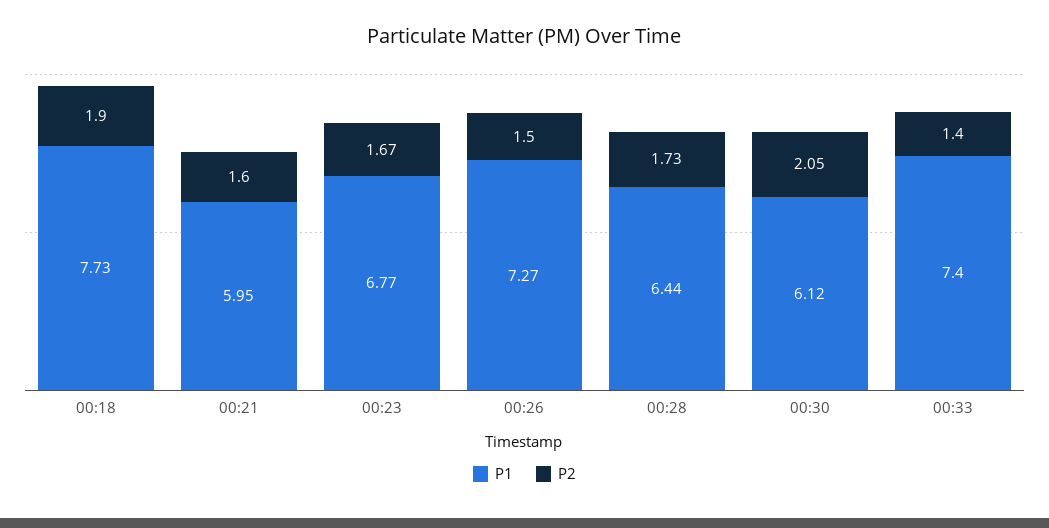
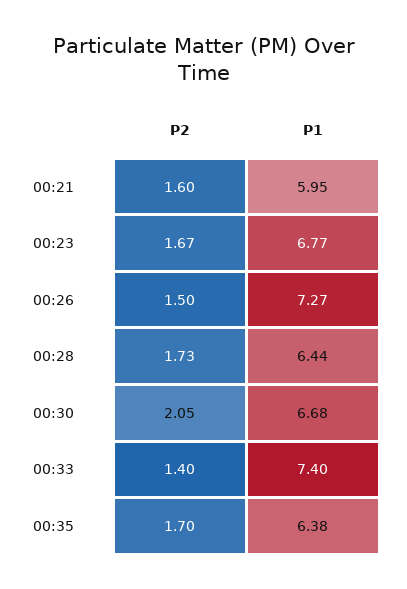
P1, 00:18: 7.73 -> none
P2, 00:18: 1.9 -> none
P1, 00:30: 6.12 -> 6.68
P2, 00:35: none -> 1.7
P1, 00:35: none -> 6.38

